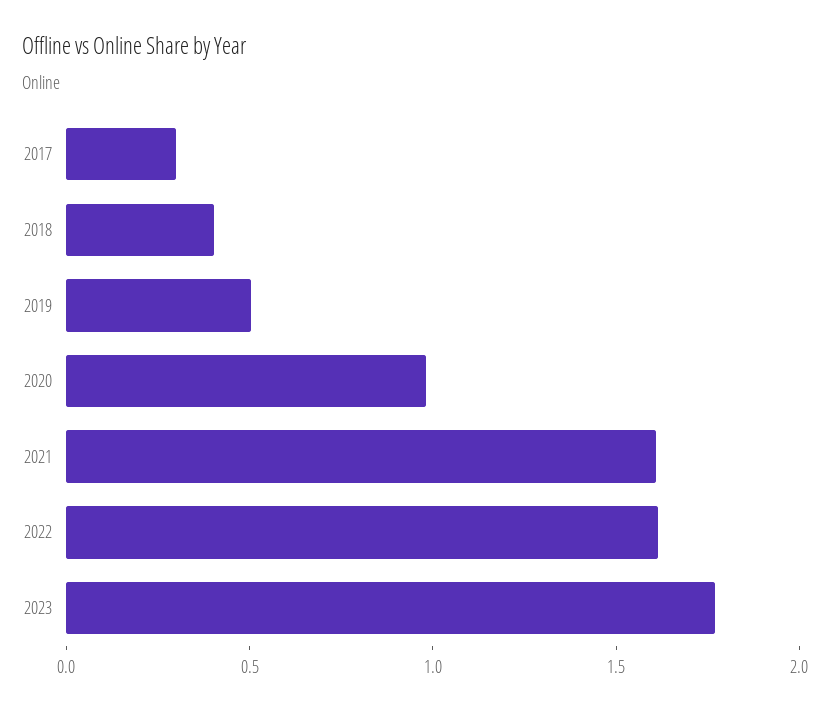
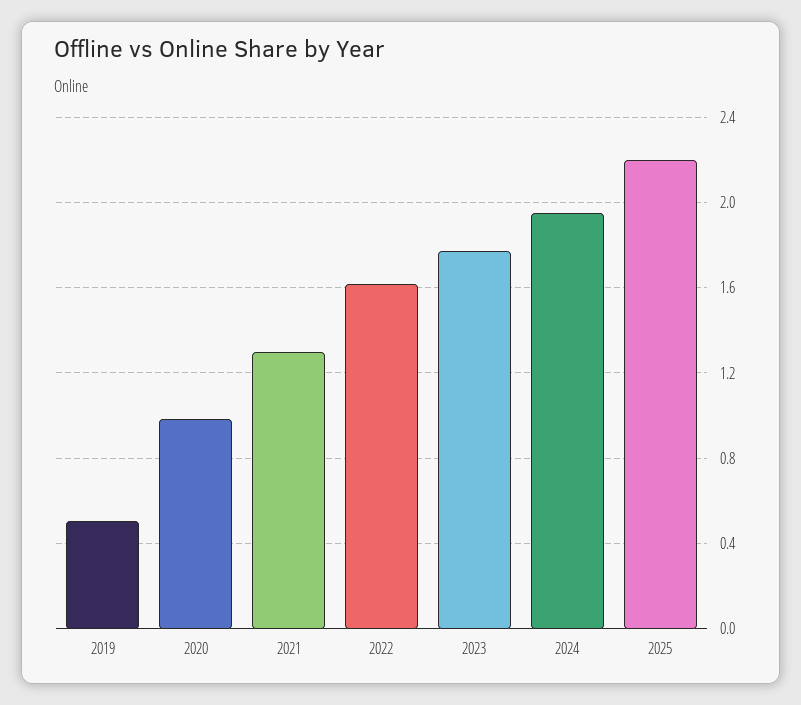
2017: 0.3 -> none
2018: 0.4 -> none
2021: 1.6 -> 1.3
2024: none -> 1.95
2025: none -> 2.2

